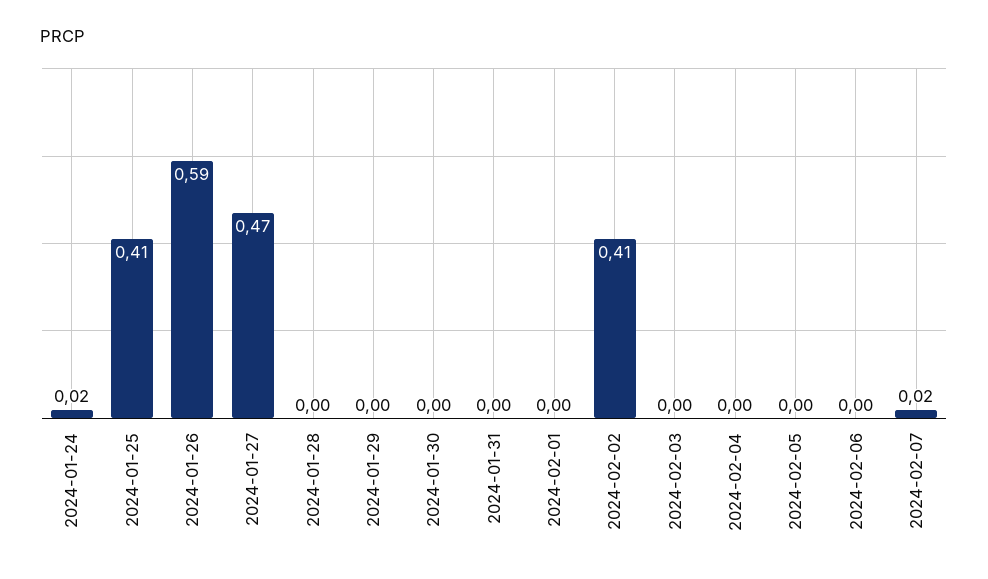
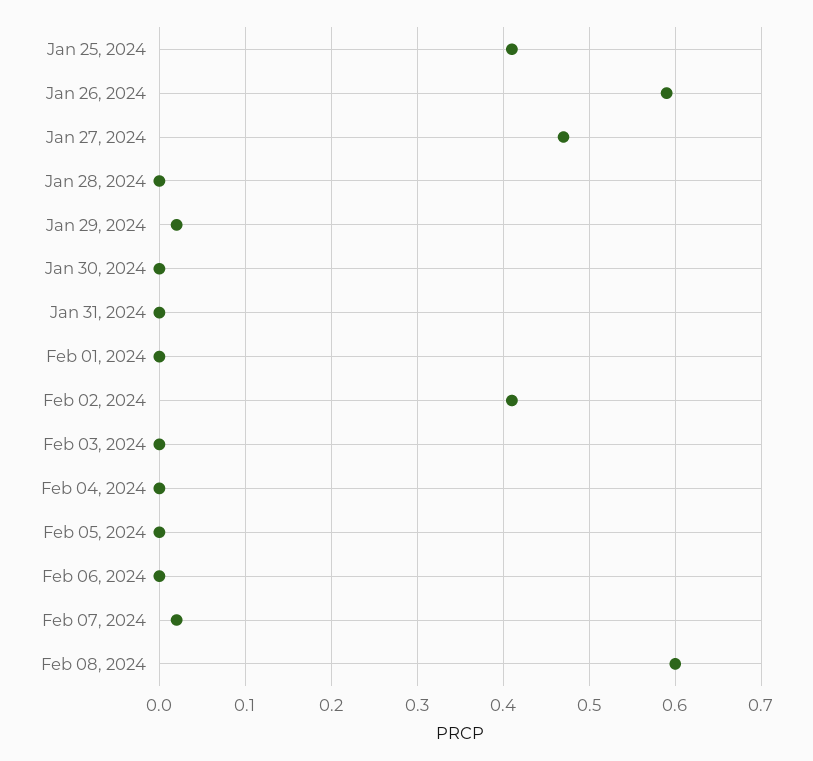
2024-01-24: 0.02 -> none
2024-01-29: 0 -> 0.02
Feb 08, 2024: none -> 0.6

